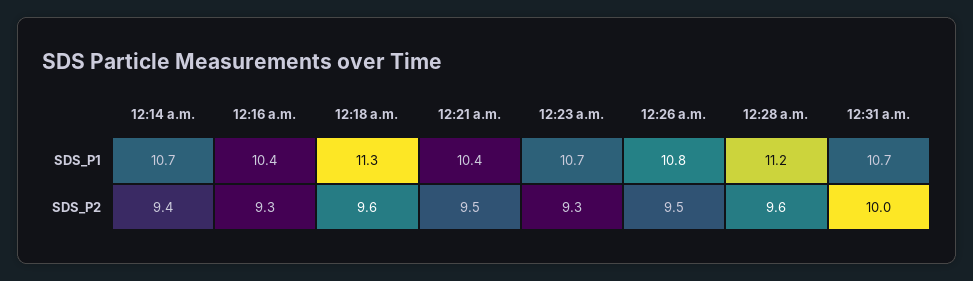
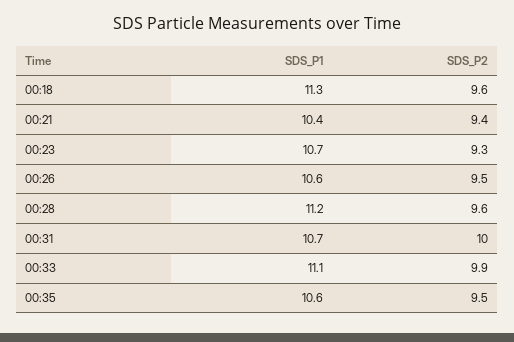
12:14 a.m., SDS_P1: 10.7 -> none
12:16 a.m., SDS_P1: 10.4 -> none
12:26 a.m., SDS_P1: 10.8 -> 10.6
12:14 a.m., SDS_P2: 9.4 -> none
12:16 a.m., SDS_P2: 9.3 -> none
12:21 a.m., SDS_P2: 9.5 -> 9.4
00:33, SDS_P1: none -> 11.1
00:33, SDS_P2: none -> 9.9
00:35, SDS_P1: none -> 10.6
00:35, SDS_P2: none -> 9.5

